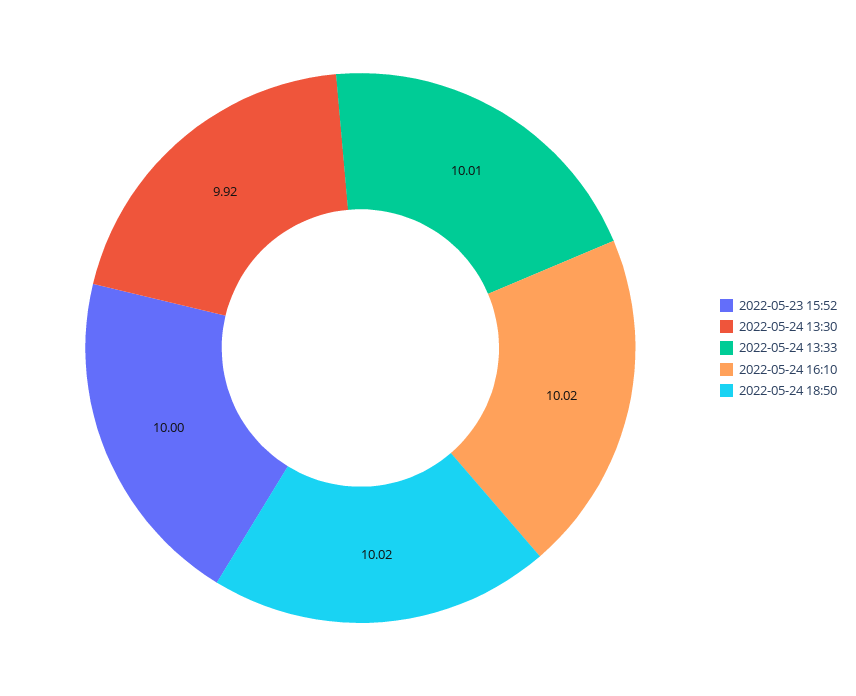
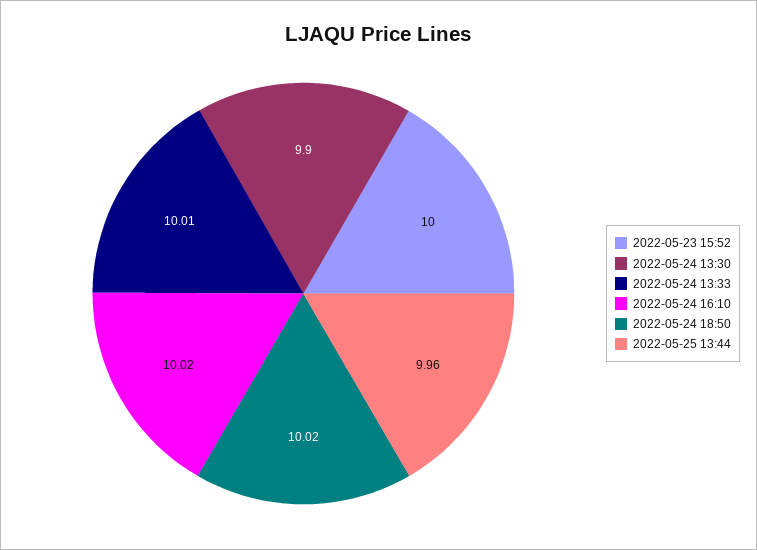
2022-05-24 13:30: 9.92 -> 9.9
2022-05-25 13:44: none -> 9.96

